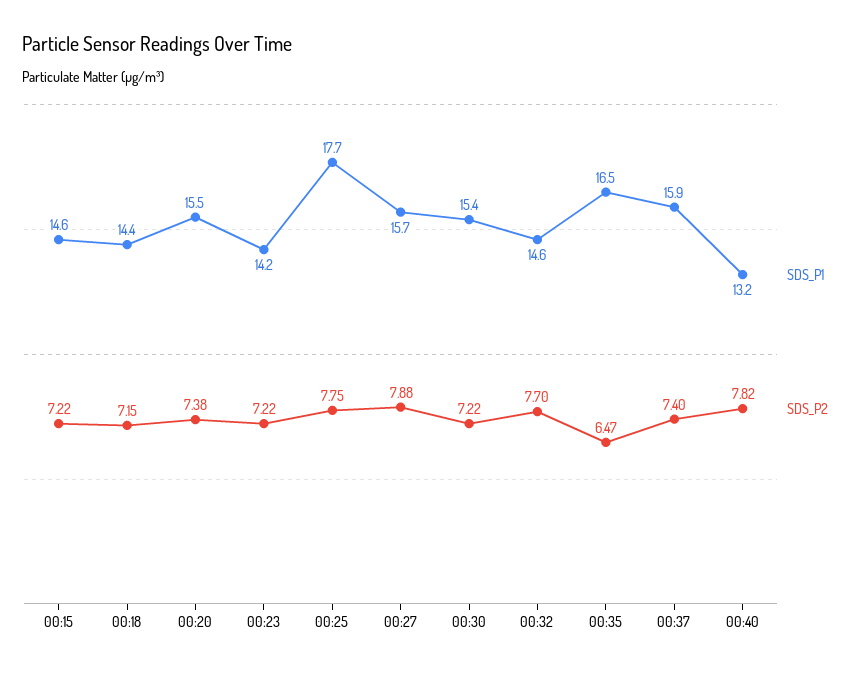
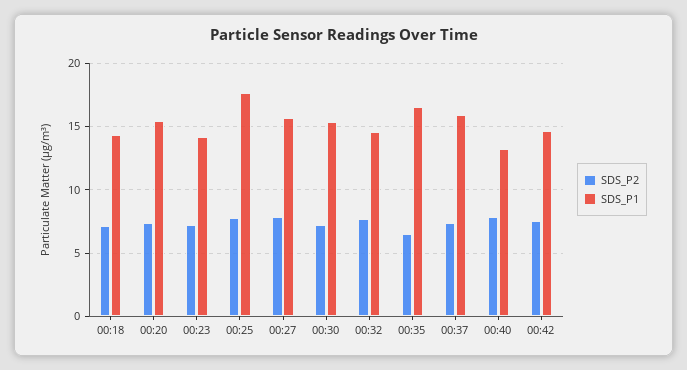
SDS_P1, 00:15: 14.6 -> none
SDS_P2, 00:15: 7.22 -> none
SDS_P2, 00:42: none -> 7.5
SDS_P1, 00:42: none -> 14.5

